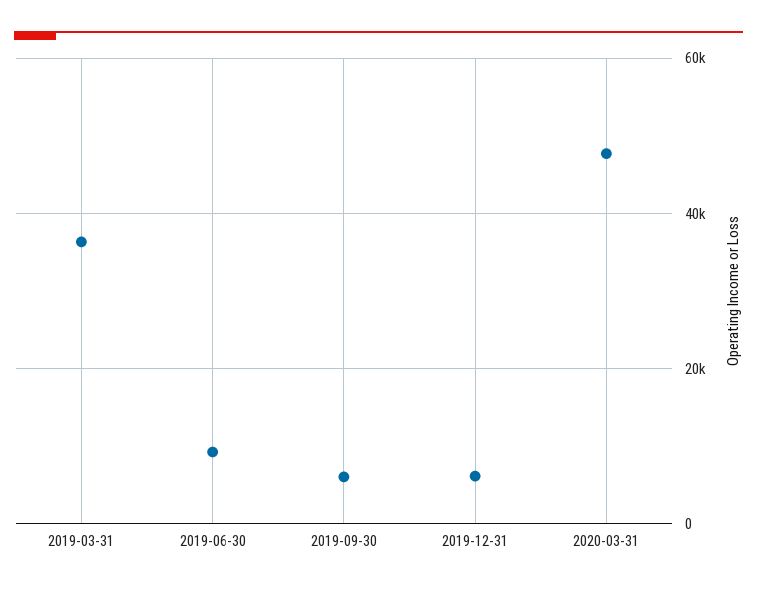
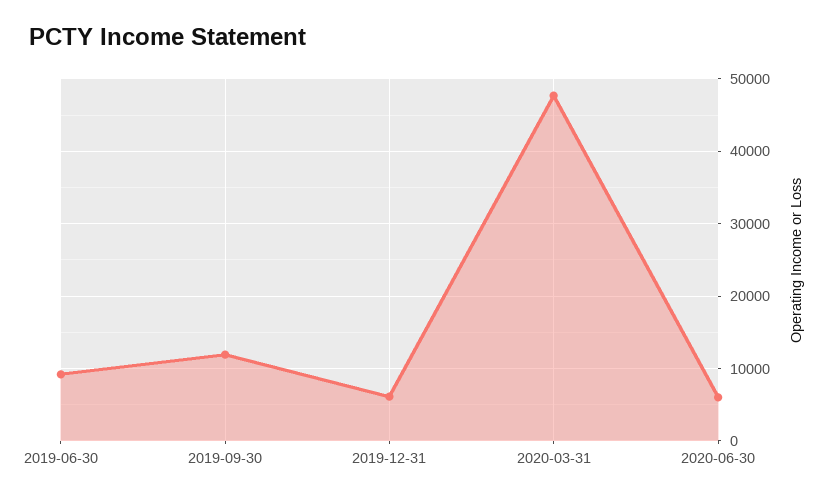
2019-03-31: 36000 -> none
2019-09-30: 6000 -> 12000
2020-06-30: none -> 6000

